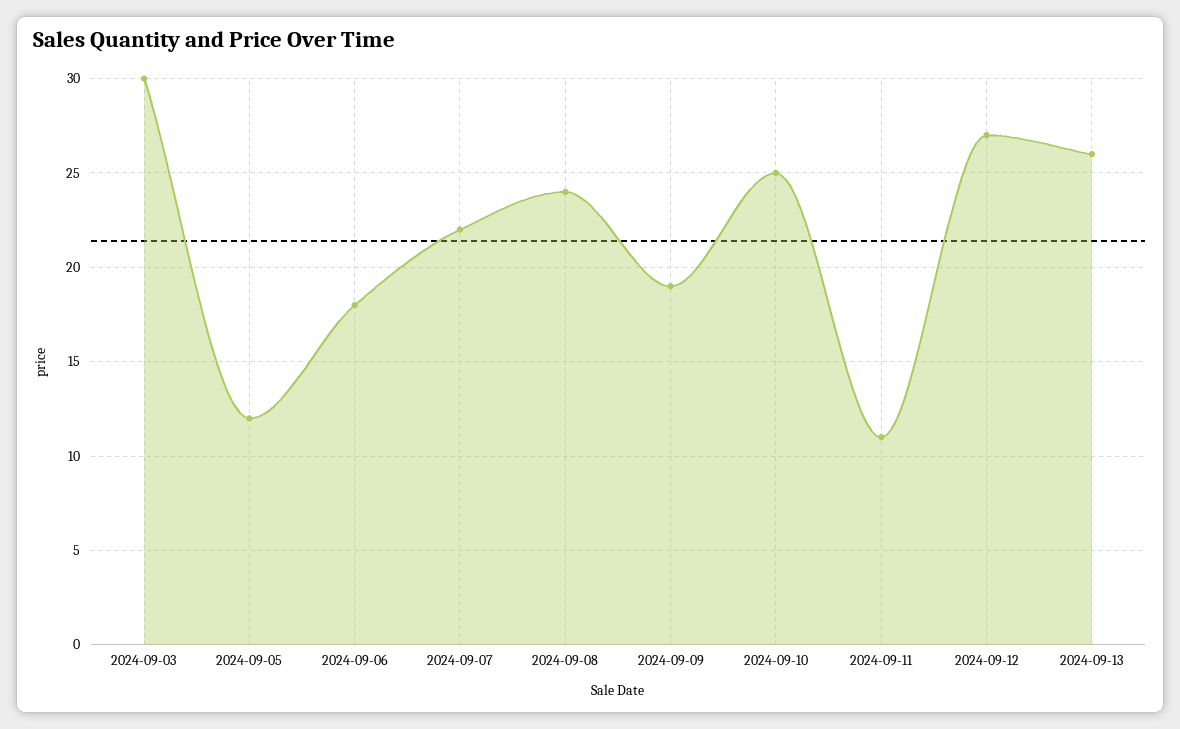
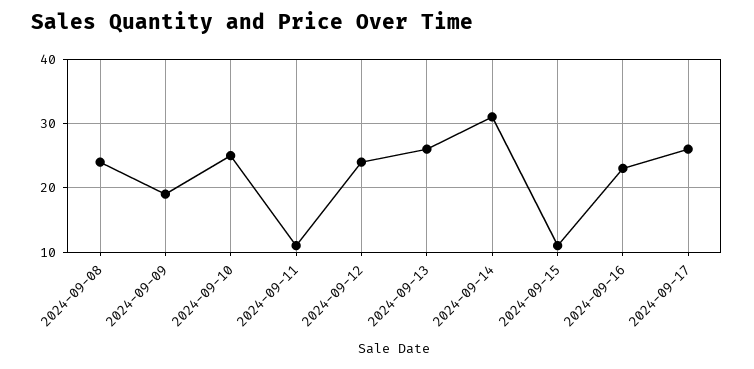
2024-09-03: 30 -> none
2024-09-05: 12 -> none
2024-09-06: 18 -> none
2024-09-07: 22 -> none
2024-09-12: 27 -> 24
2024-09-14: none -> 31
2024-09-15: none -> 11
2024-09-16: none -> 23
2024-09-17: none -> 26

